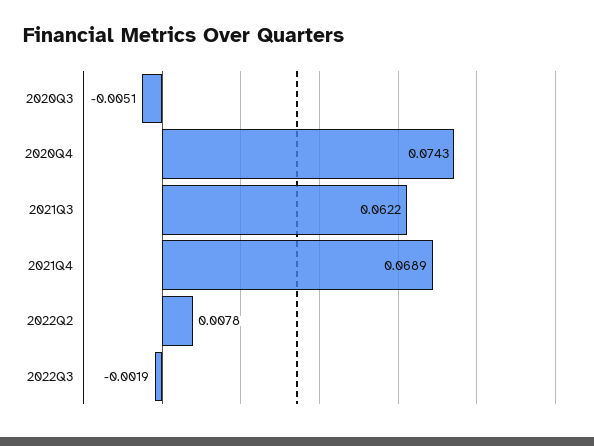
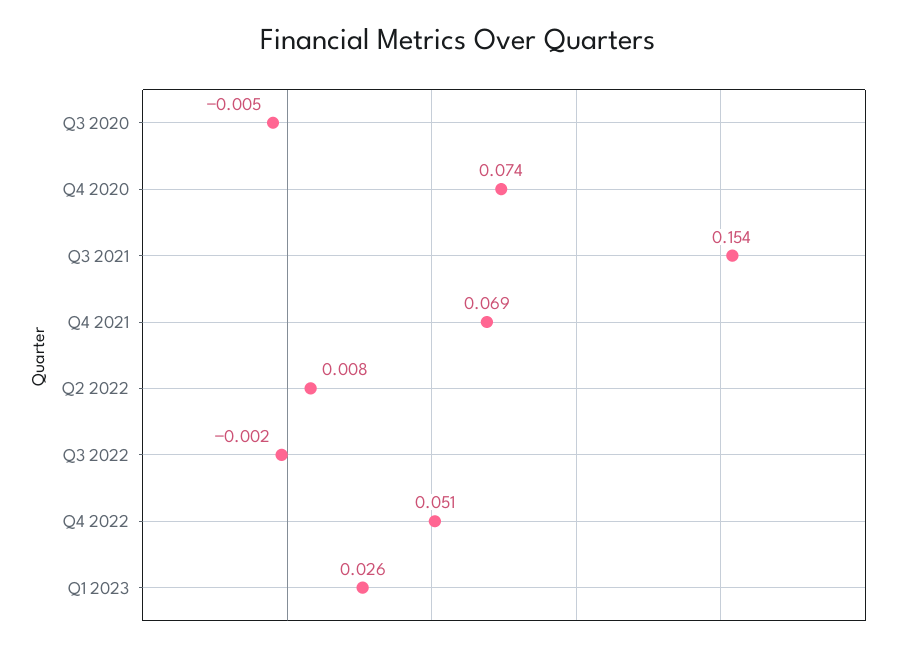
2021Q3: 0.0622 -> 0.154
Q4 2022: none -> 0.051
Q1 2023: none -> 0.026

